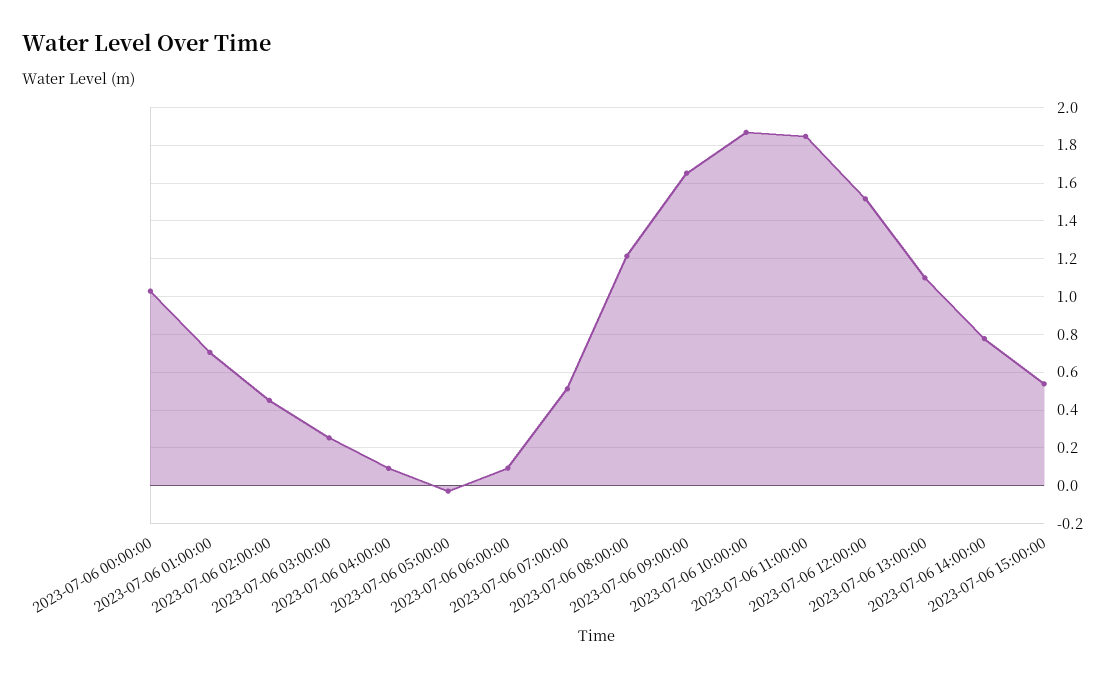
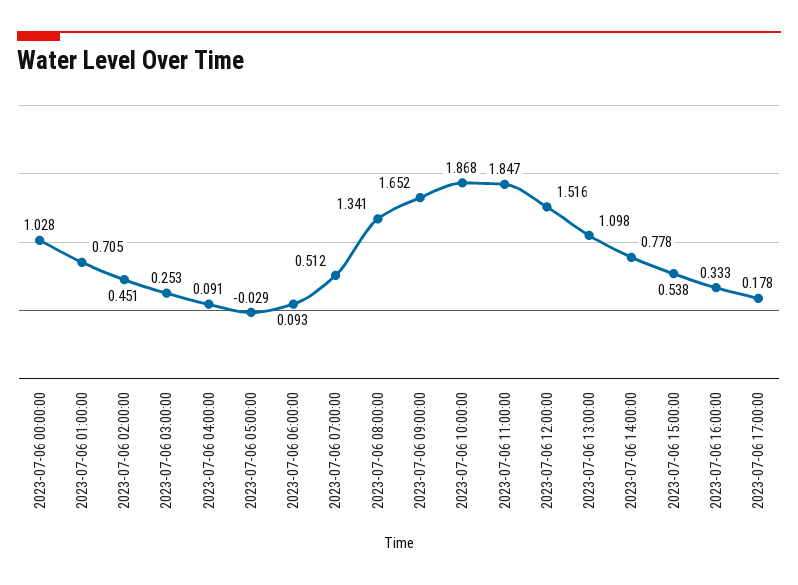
2023-07-06 08:00:00: 1.2 -> 1.341
2023-07-06 16:00:00: none -> 0.333
2023-07-06 17:00:00: none -> 0.178

